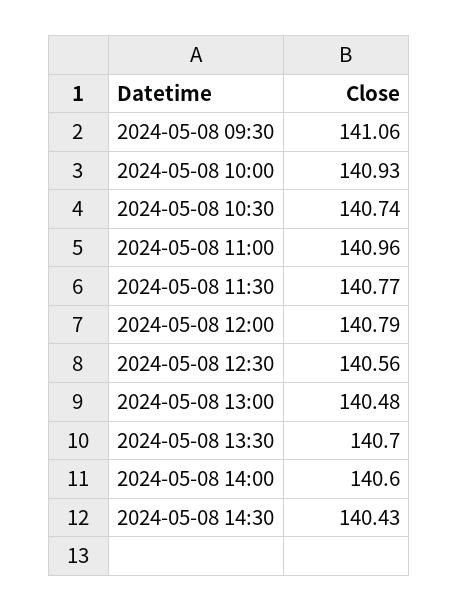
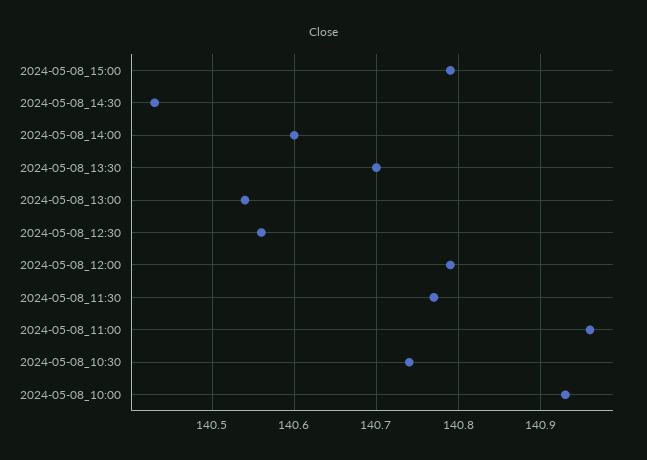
2024-05-08 09:30: 141.06 -> none
2024-05-08 13:00: 140.48 -> 140.54
2024-05-08_15:00: none -> 140.79

